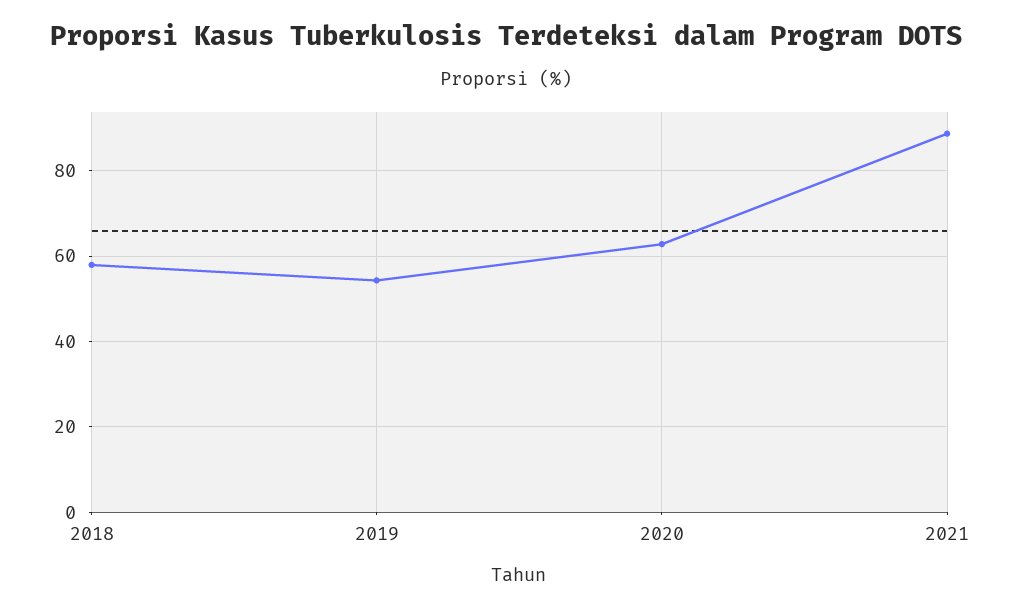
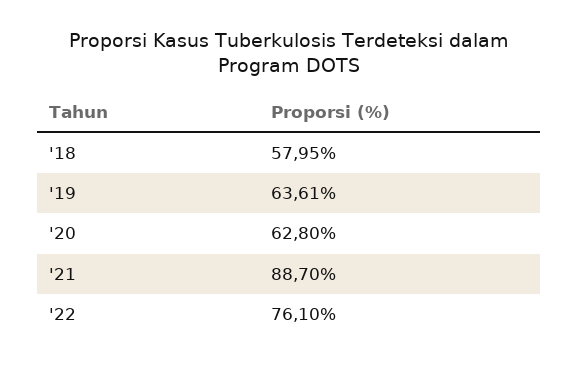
2019: 54 -> 63.61
'22: none -> 76.1

